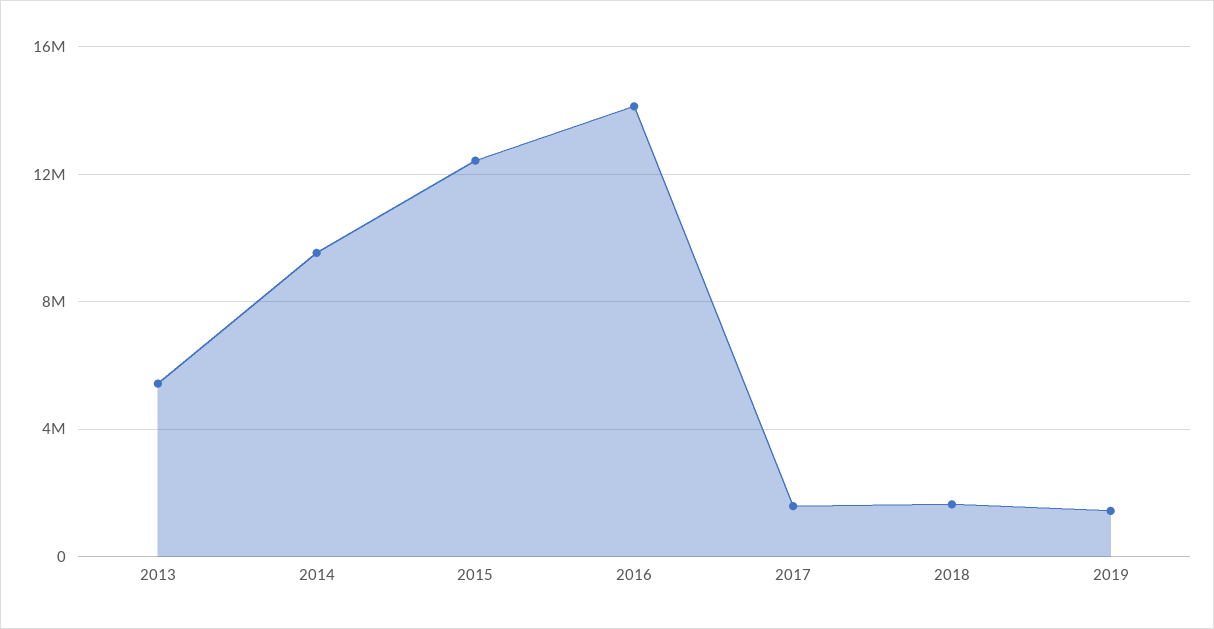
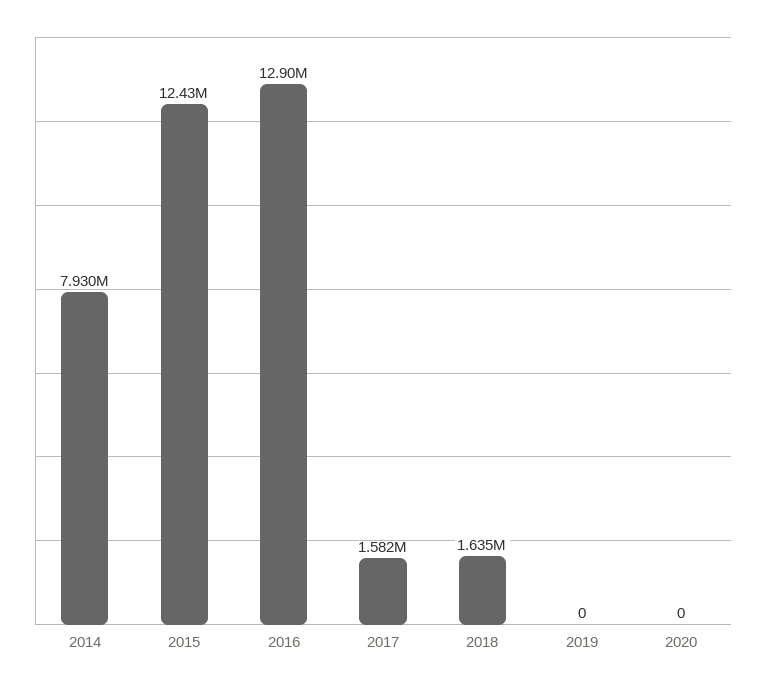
2013: 5500000 -> none
2014: 9500000 -> 7930000
2016: 14000000 -> 12900000
2019: 1500000 -> 0
2020: none -> 0

